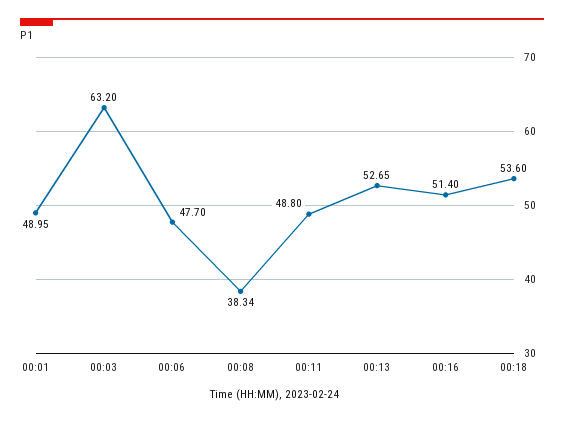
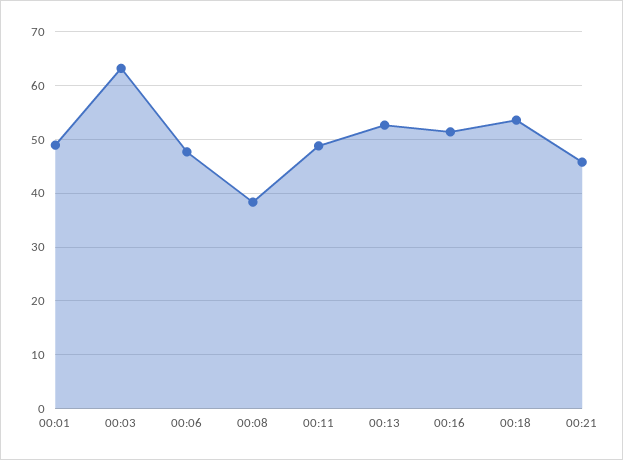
00:21: none -> 46

